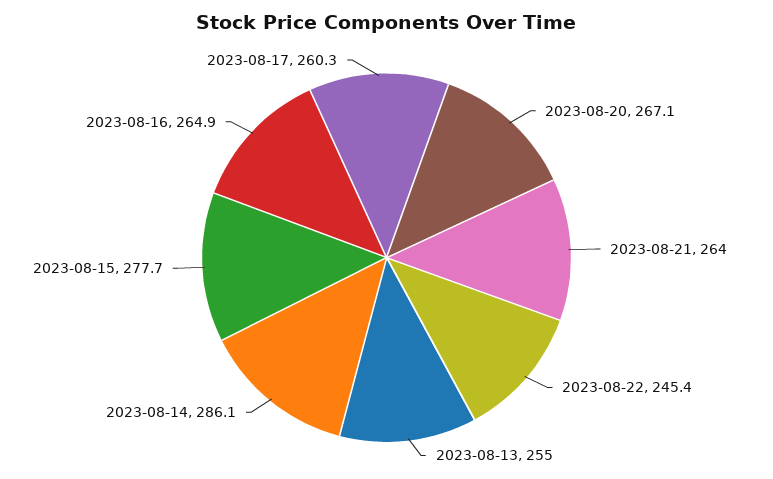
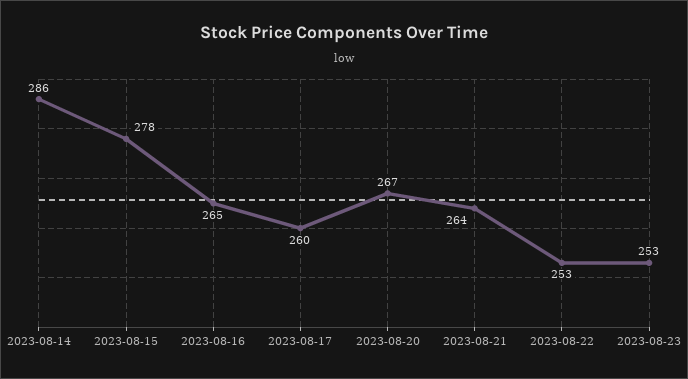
2023-08-22: 245.4 -> 253
2023-08-13: 255 -> none
2023-08-23: none -> 253

